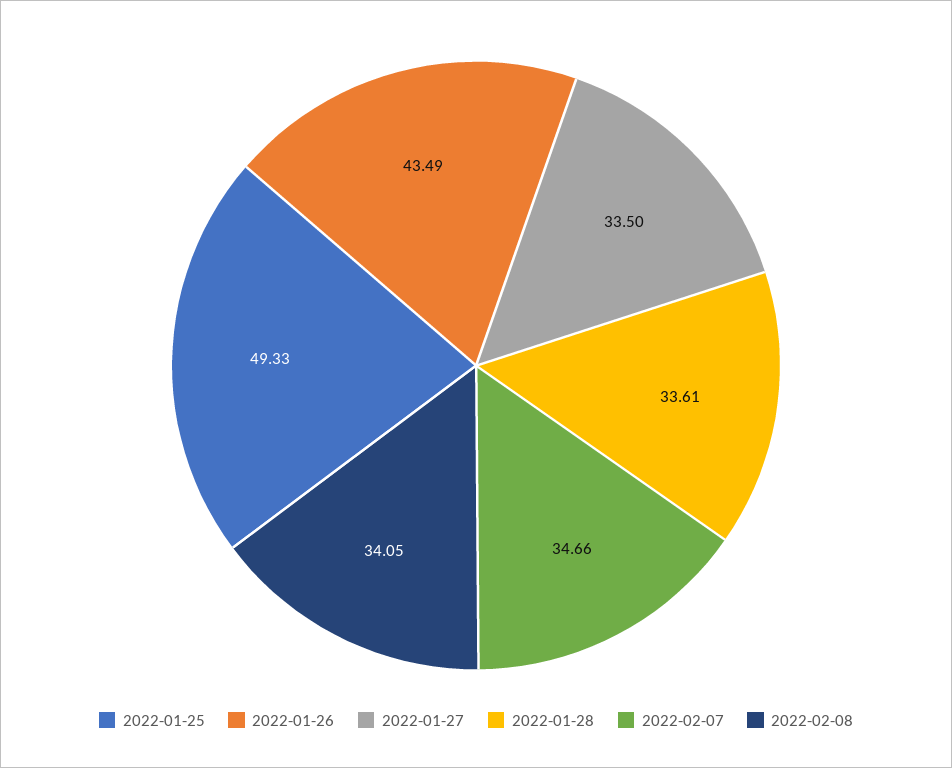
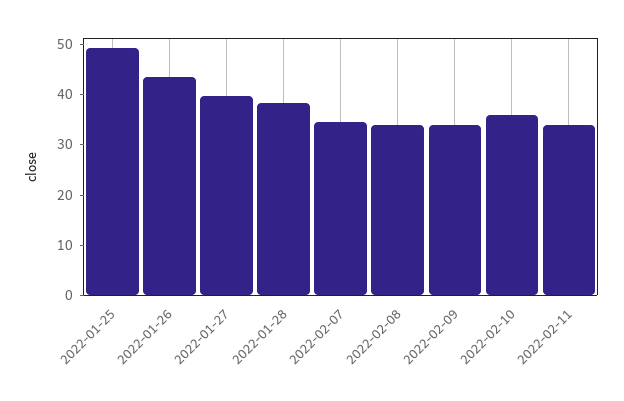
2022-01-27: 33.5 -> 40
2022-01-28: 33.61 -> 38
2022-02-09: none -> 34
2022-02-10: none -> 36
2022-02-11: none -> 34

